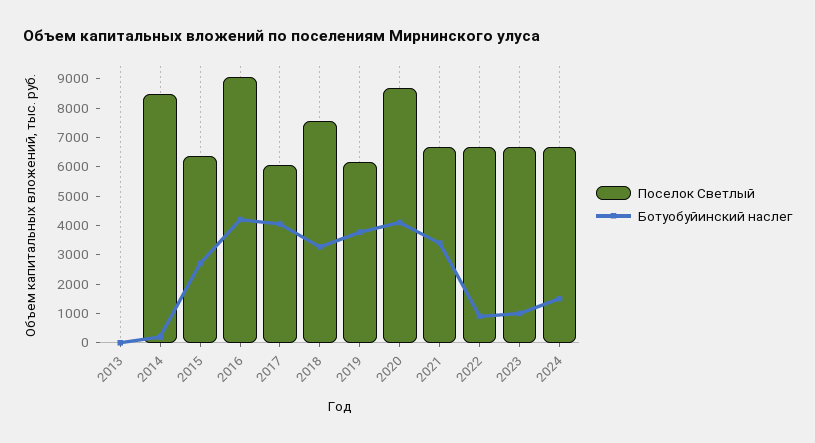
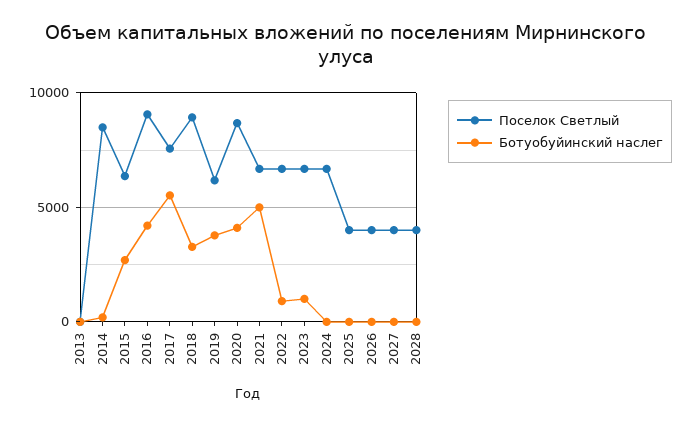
Поселок Светлый, 2017: 6000 -> 7500
Ботуобуйинский наслег, 2017: 4000 -> 5500
Поселок Светлый, 2018: 7500 -> 9000
Ботуобуйинский наслег, 2021: 3500 -> 5000
Ботуобуйинский наслег, 2024: 1500 -> 0
Поселок Светлый, 2025: none -> 4000
Ботуобуйинский наслег, 2025: none -> 0
Поселок Светлый, 2026: none -> 4000
Ботуобуйинский наслег, 2026: none -> 0
Поселок Светлый, 2027: none -> 4000
Ботуобуйинский наслег, 2027: none -> 0
Поселок Светлый, 2028: none -> 4000
Ботуобуйинский наслег, 2028: none -> 0

